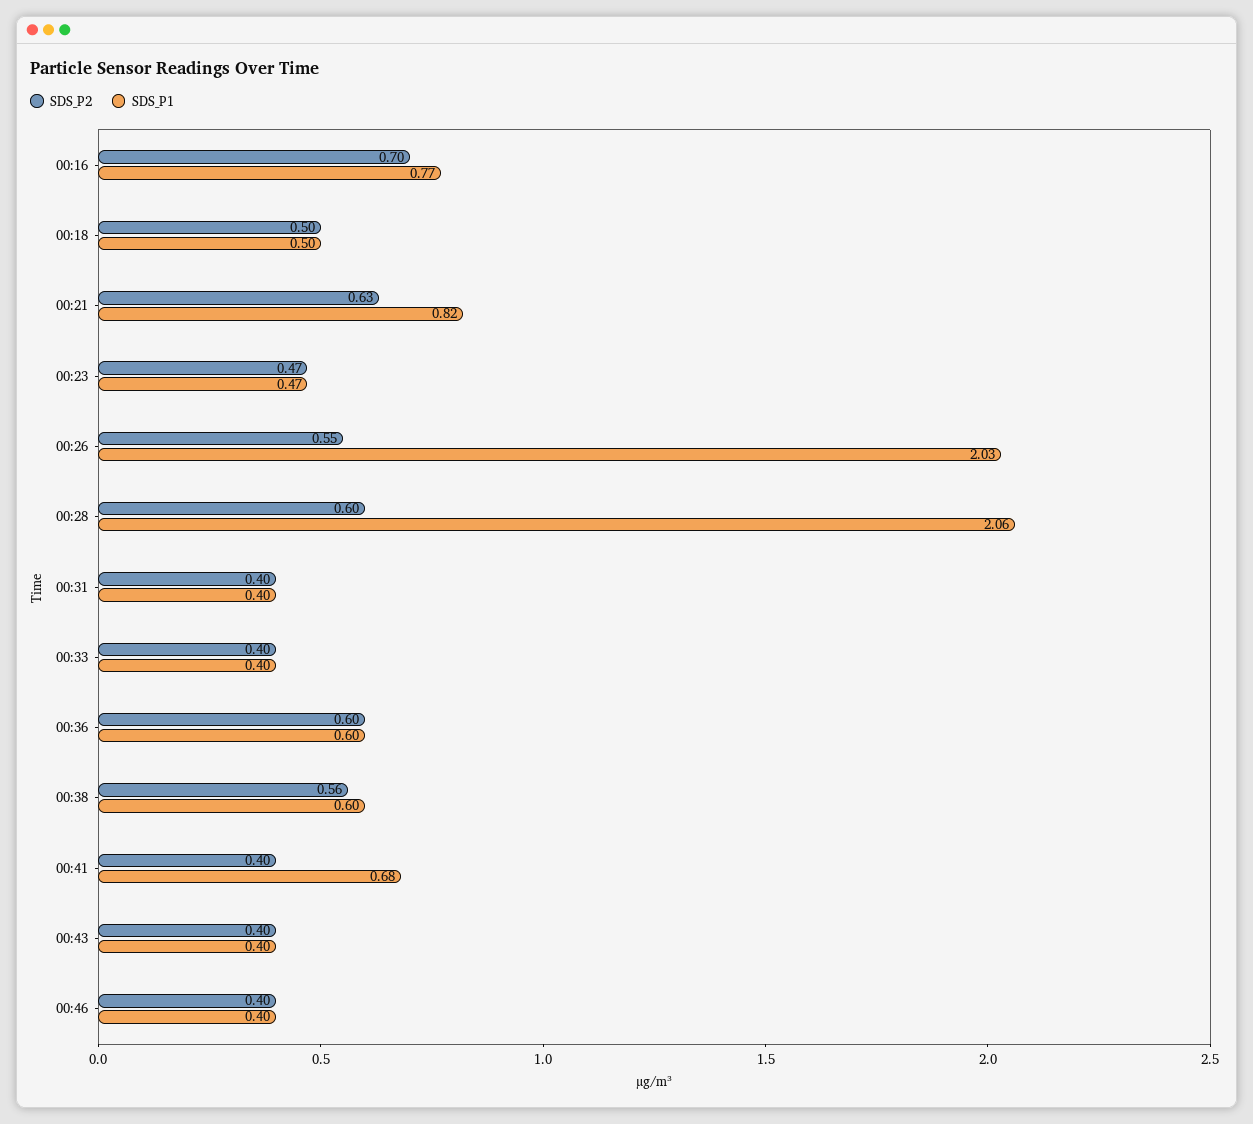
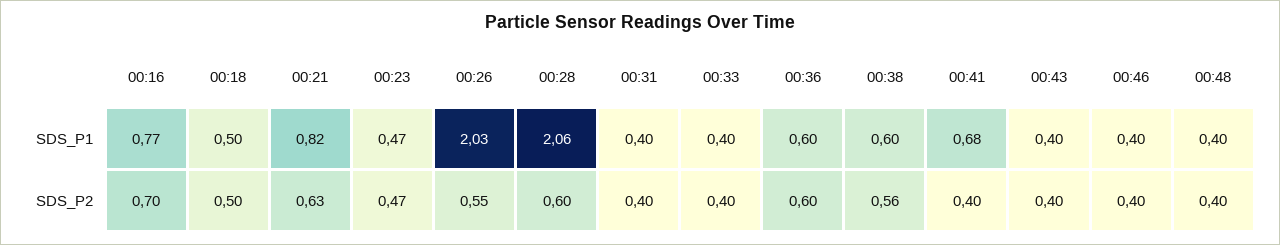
SDS_P1, 00:48: none -> 0.4
SDS_P2, 00:48: none -> 0.4

